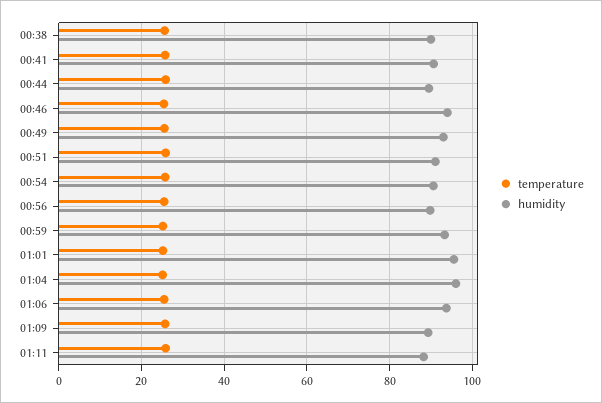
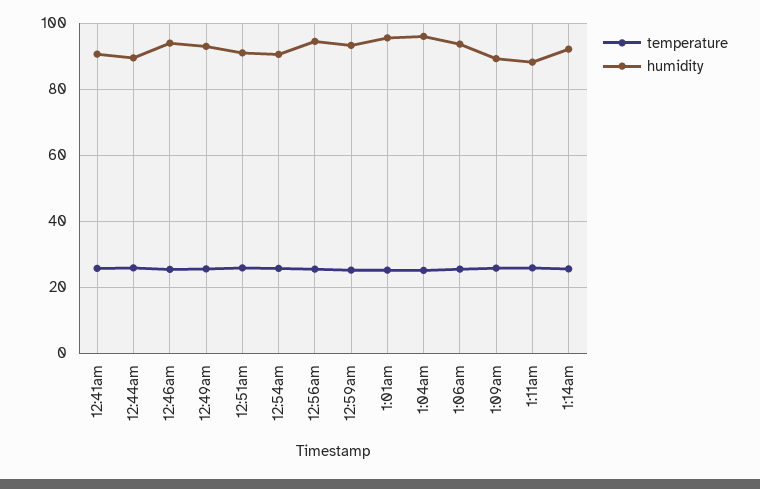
temperature, 00:38: 26 -> none
humidity, 00:38: 90 -> none
humidity, 00:56: 90 -> 94
temperature, 1:14am: none -> 26
humidity, 1:14am: none -> 92

